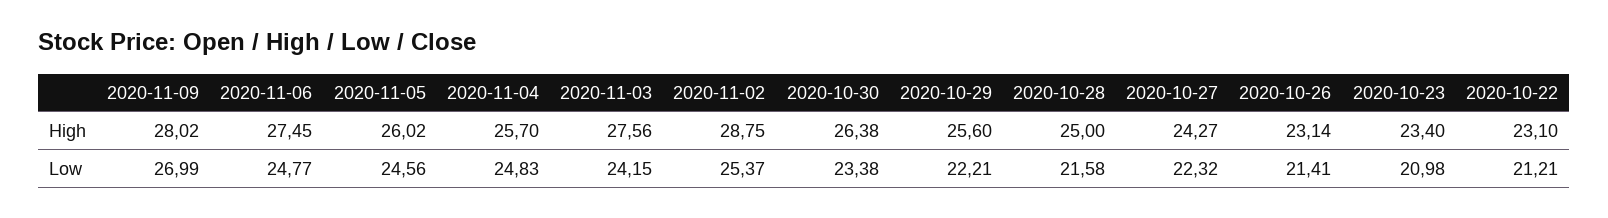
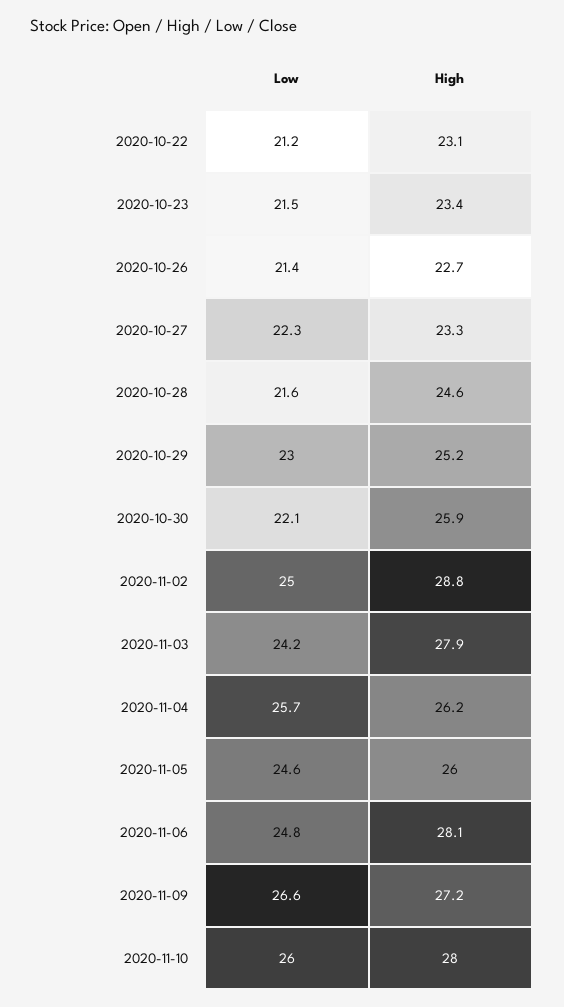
2020-11-09, High: 28.02 -> 27.2
2020-11-06, High: 27.45 -> 28.1
2020-11-04, High: 25.7 -> 26.2
2020-11-03, High: 27.56 -> 27.9
2020-10-30, High: 26.38 -> 25.9
2020-10-29, High: 25.6 -> 25.2
2020-10-28, High: 25 -> 24.6
2020-10-27, High: 24.27 -> 23.3
2020-10-26, High: 23.14 -> 22.7
2020-11-09, Low: 26.99 -> 26.6
2020-11-04, Low: 24.83 -> 25.7
2020-11-02, Low: 25.37 -> 25
2020-10-30, Low: 23.38 -> 22.1
2020-10-29, Low: 22.21 -> 23
2020-10-23, Low: 20.98 -> 21.5
2020-11-10, Low: none -> 26
2020-11-10, High: none -> 28

